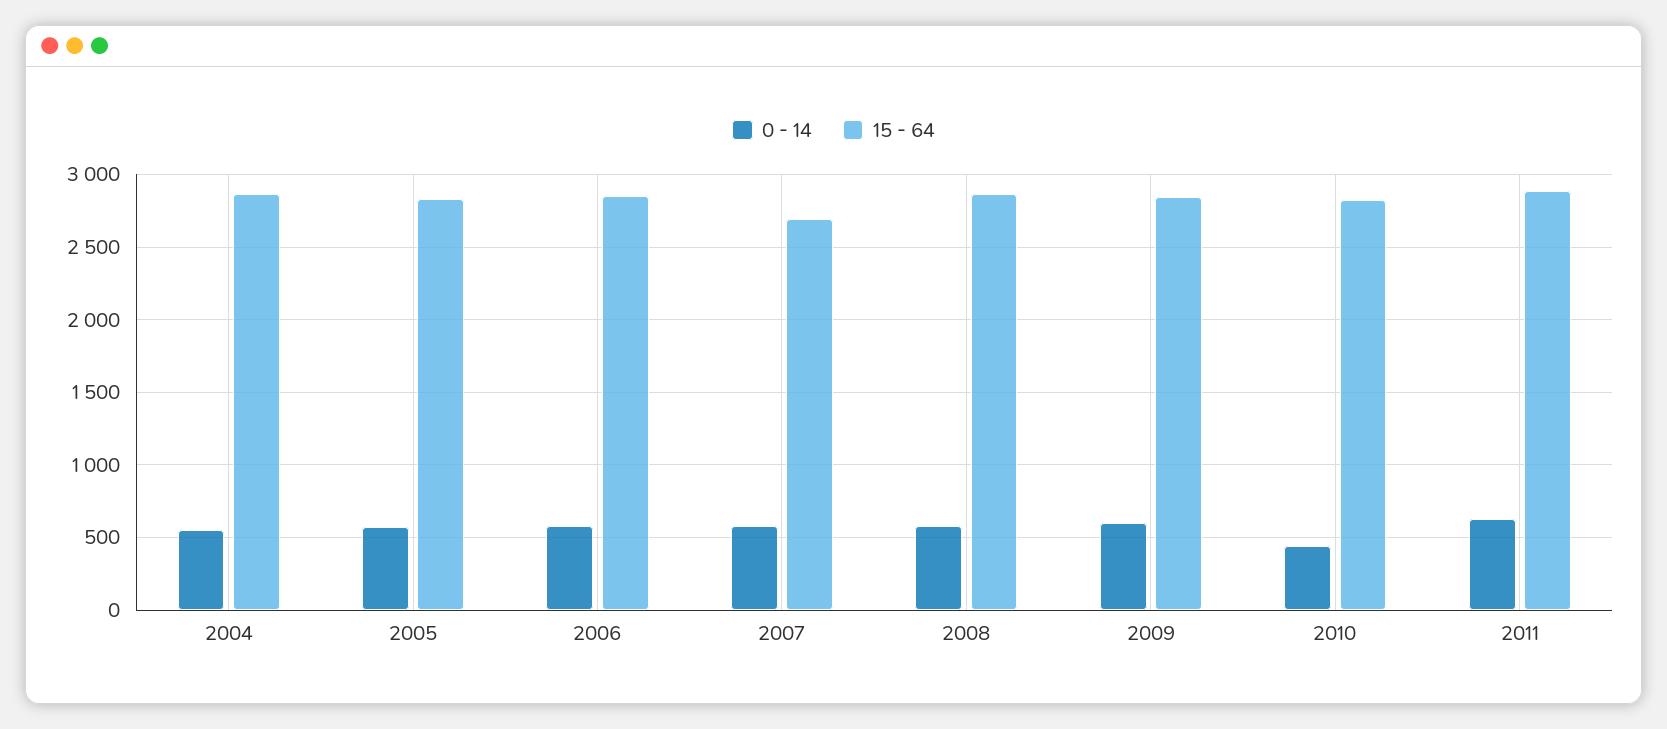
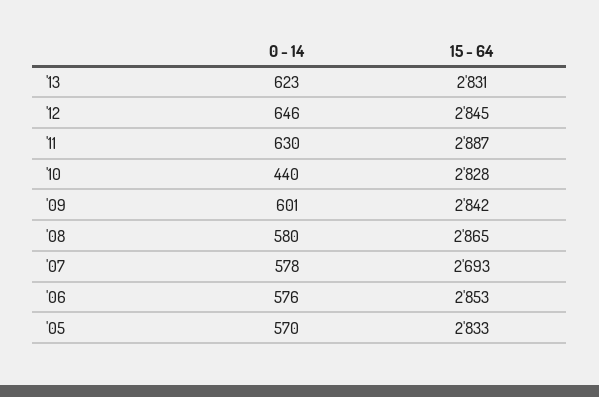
0 - 14, 2004: 550 -> none
15 - 64, 2004: 2850 -> none
0 - 14, '13: none -> 623
15 - 64, '13: none -> 2831
0 - 14, '12: none -> 646
15 - 64, '12: none -> 2845

